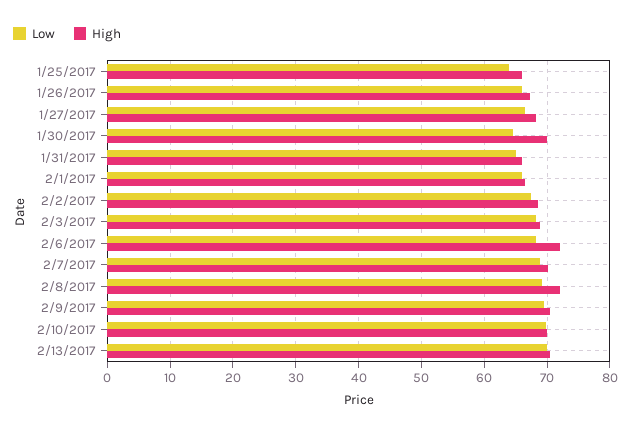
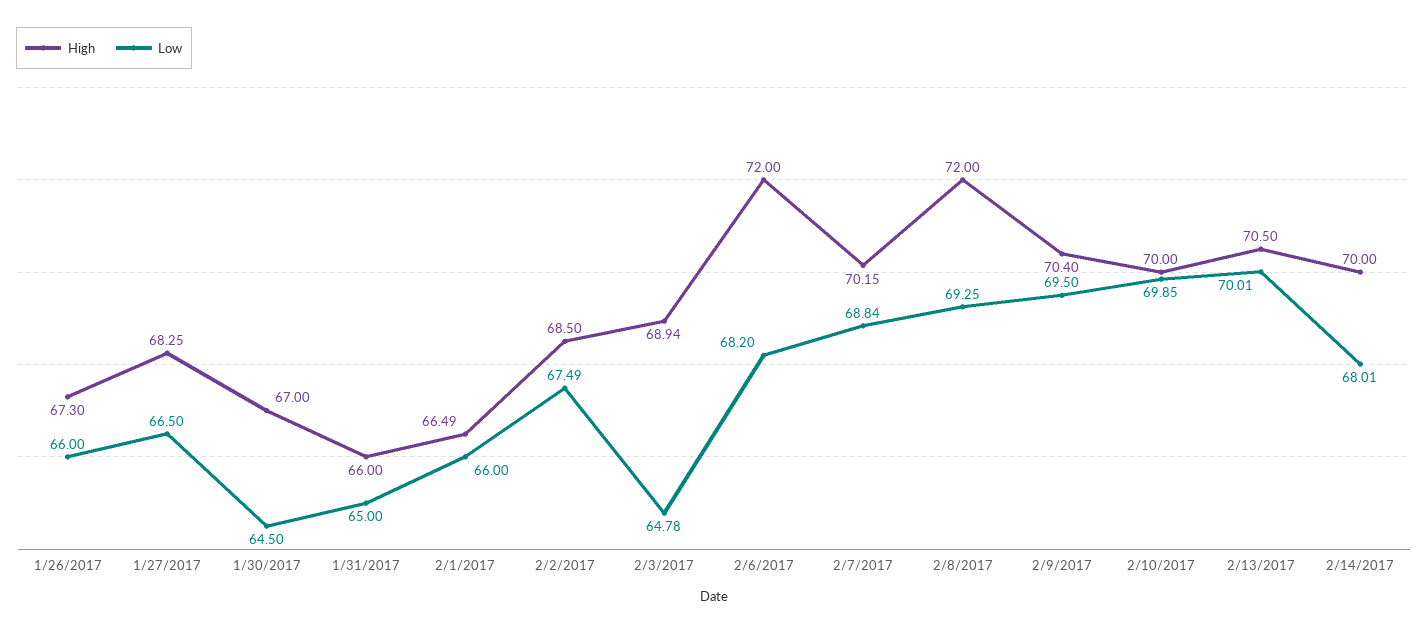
Low, 1/25/2017: 64 -> none
High, 1/25/2017: 66 -> none
High, 1/30/2017: 70 -> 67
Low, 2/3/2017: 68 -> 64.78
High, 2/14/2017: none -> 70
Low, 2/14/2017: none -> 68.01

